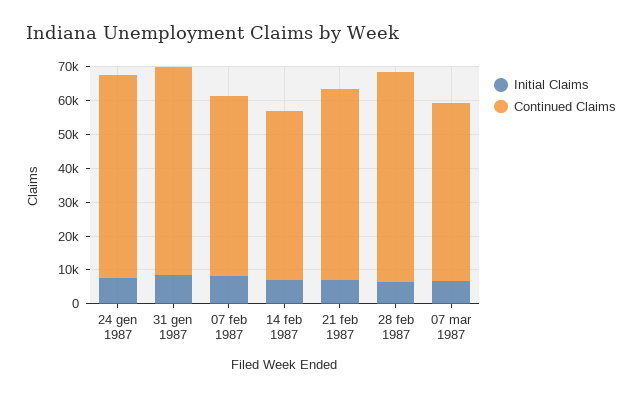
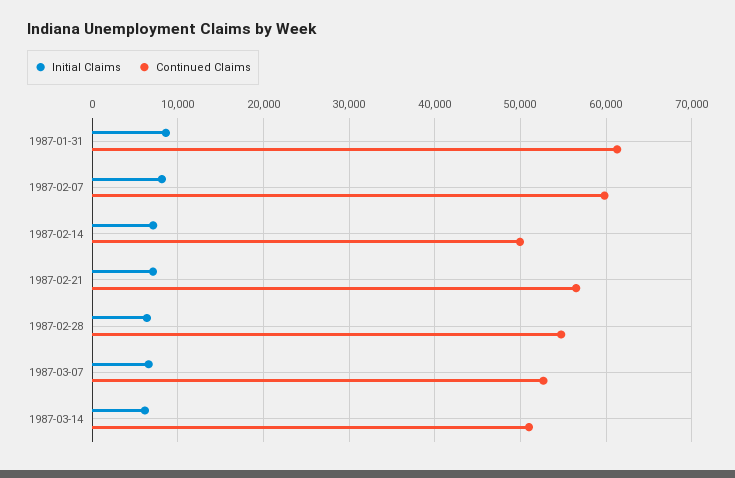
Initial Claims, 24 gen 1987: 7500 -> none
Continued Claims, 24 gen 1987: 60000 -> none
Continued Claims, 07 feb 1987: 52500 -> 60000
Continued Claims, 28 feb 1987: 62500 -> 55000
Initial Claims, 1987-03-14: none -> 6000
Continued Claims, 1987-03-14: none -> 51000

